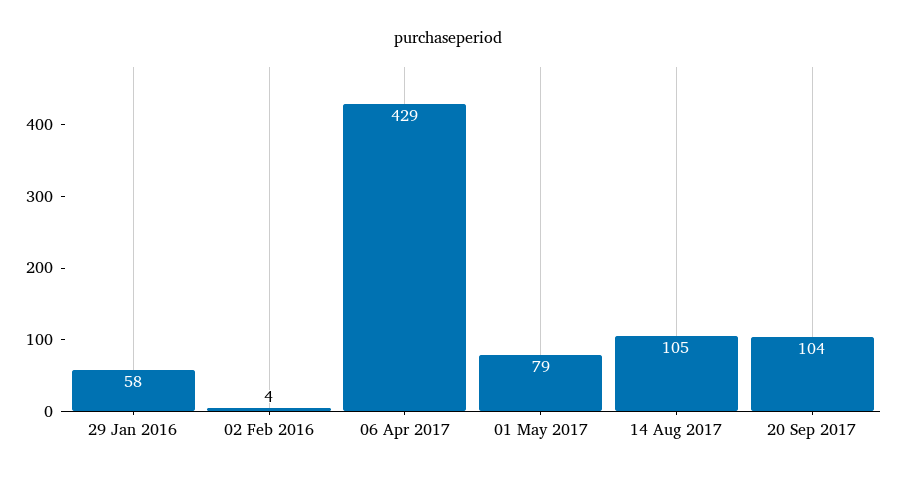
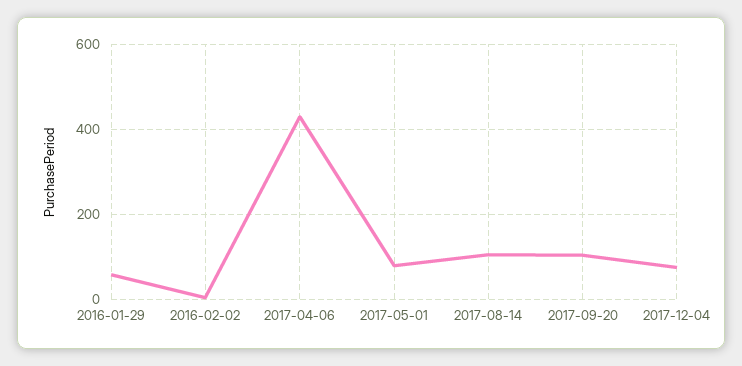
2017-12-04: none -> 80

